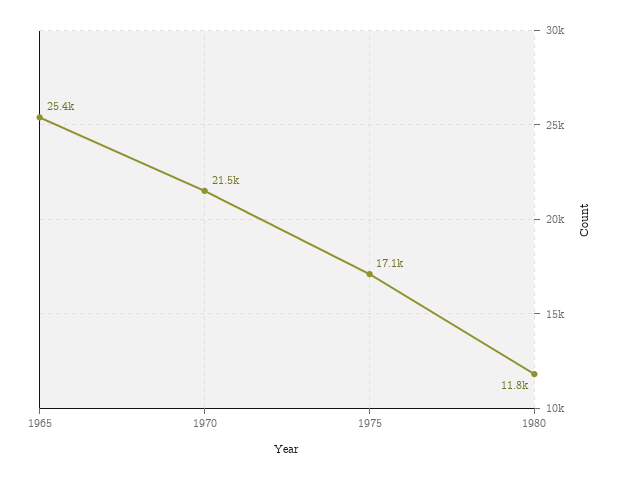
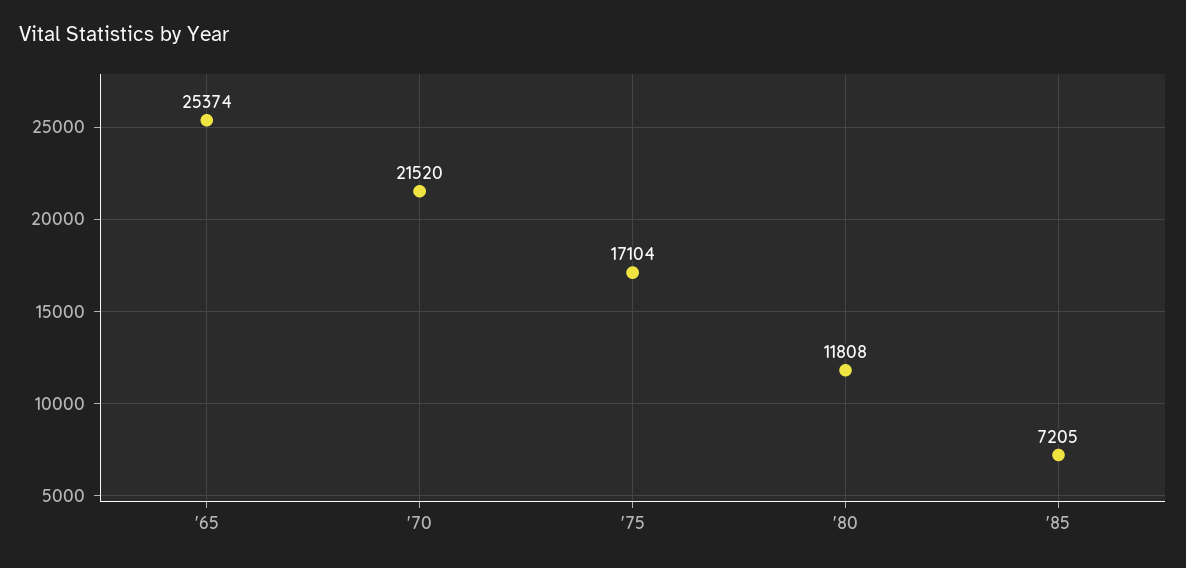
'85: none -> 7205

